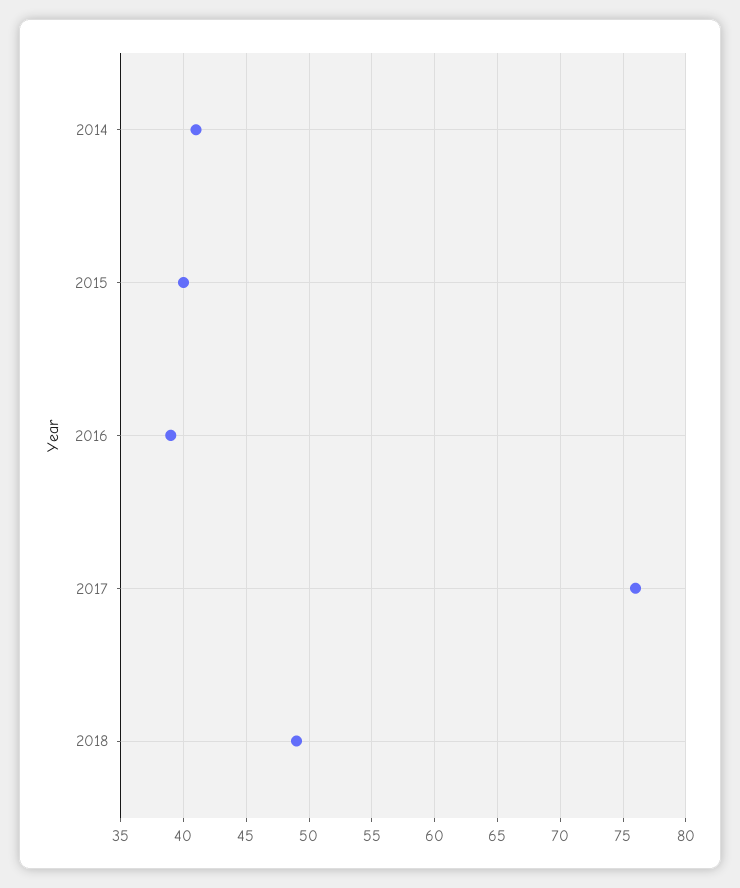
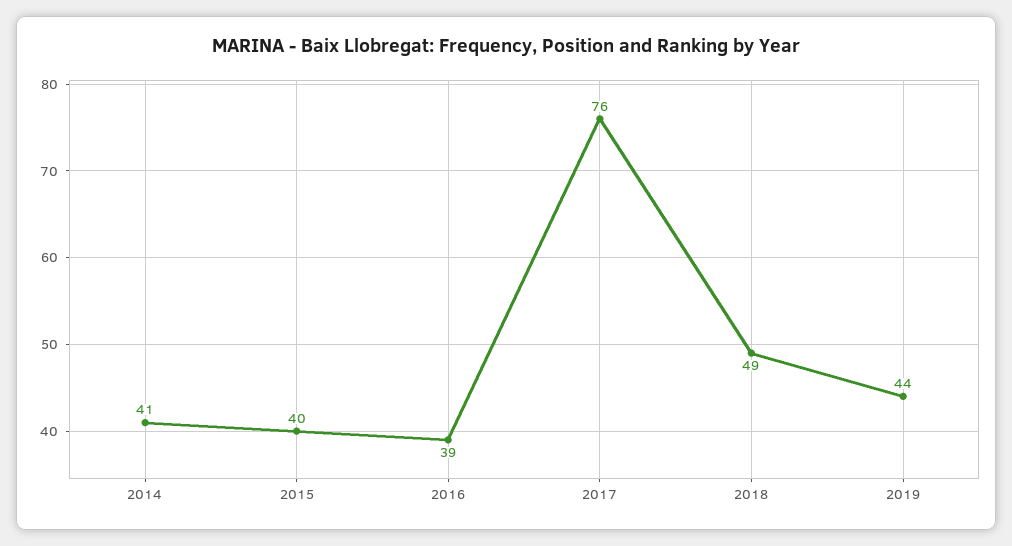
2019: none -> 44

